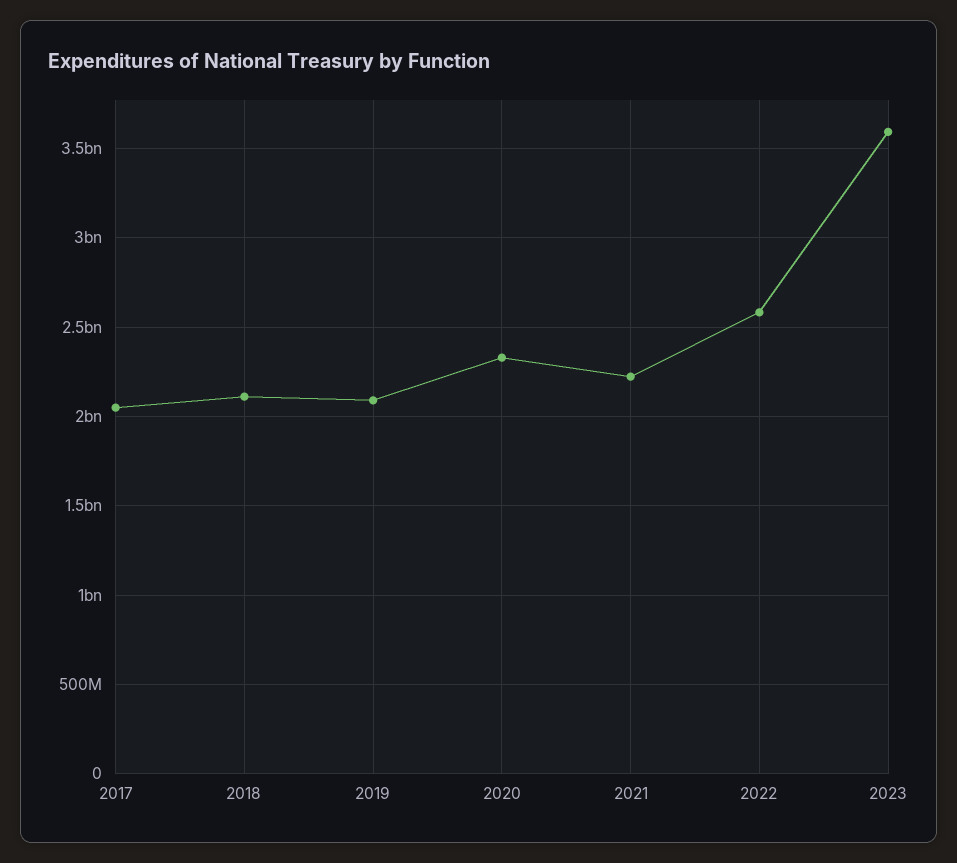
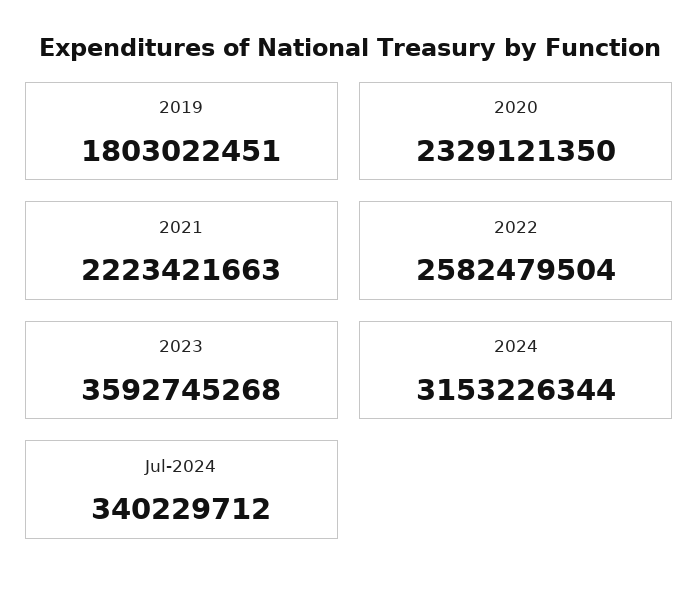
2017: 2050000000 -> none
2018: 2100000000 -> none
2019: 2100000000 -> 1803022451
2024: none -> 3153226344
Jul-2024: none -> 340229712

